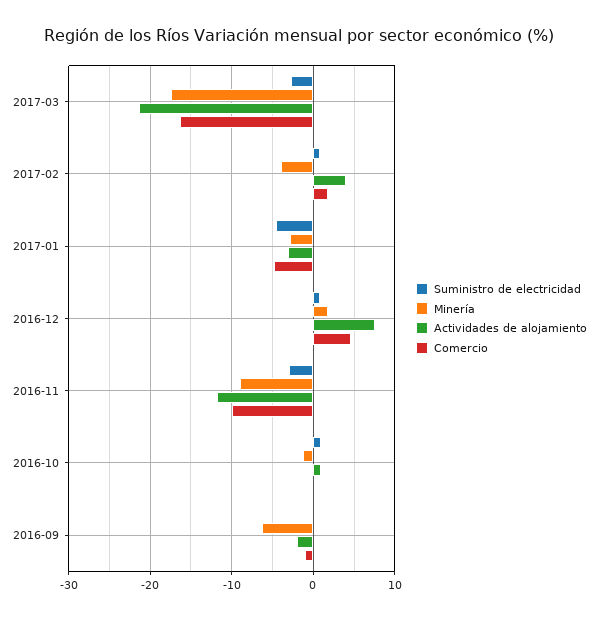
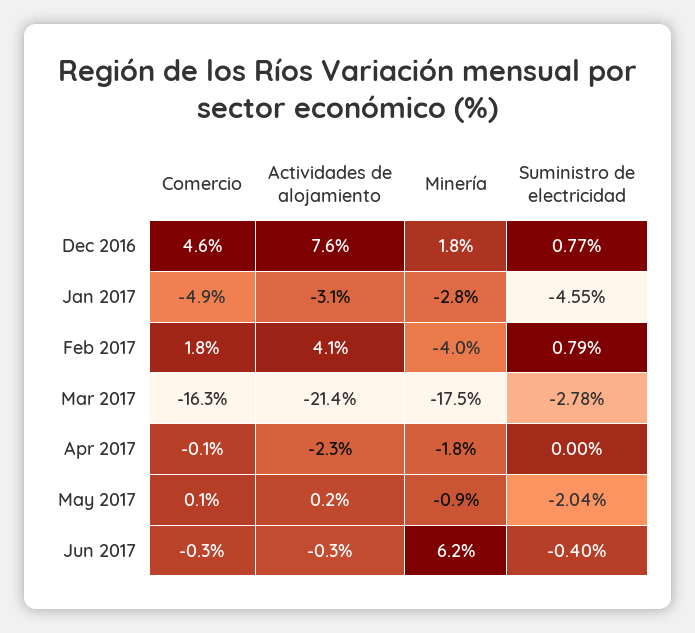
Suministro de electricidad, 2016-11: -3 -> none
Minería, 2016-11: -9 -> none
Actividades de alojamiento, 2016-11: -12 -> none
Comercio, 2016-11: -10 -> none
Suministro de electricidad, 2016-10: 1 -> none
Minería, 2016-10: -1 -> none
Actividades de alojamiento, 2016-10: 1 -> none
Comercio, 2016-10: 0 -> none
Suministro de electricidad, 2016-09: 0 -> none
Minería, 2016-09: -6 -> none
Actividades de alojamiento, 2016-09: -2 -> none
Comercio, 2016-09: -1 -> none
Comercio, Apr 2017: none -> -0.1
Actividades de alojamiento, Apr 2017: none -> -2.3
Minería, Apr 2017: none -> -1.8
Suministro de electricidad, Apr 2017: none -> 0
Comercio, May 2017: none -> 0.1
Actividades de alojamiento, May 2017: none -> 0.2
Minería, May 2017: none -> -0.9
Suministro de electricidad, May 2017: none -> -2.04
Comercio, Jun 2017: none -> -0.3
Actividades de alojamiento, Jun 2017: none -> -0.3
Minería, Jun 2017: none -> 6.2
Suministro de electricidad, Jun 2017: none -> -0.4

